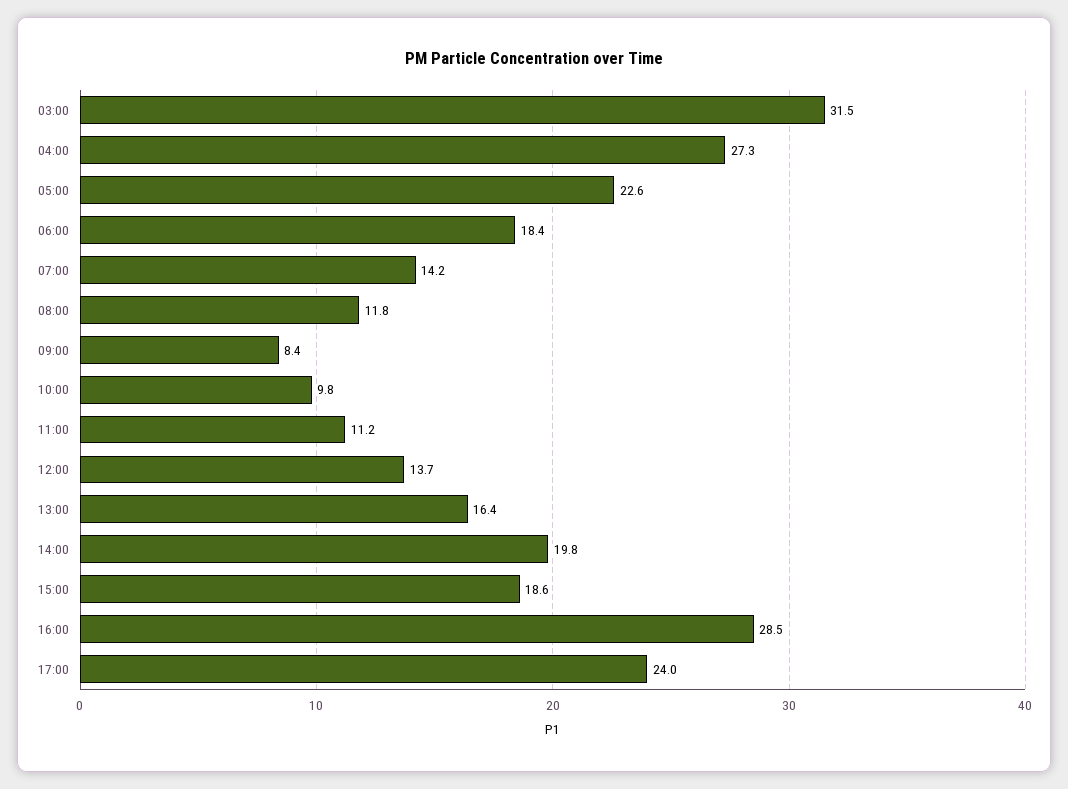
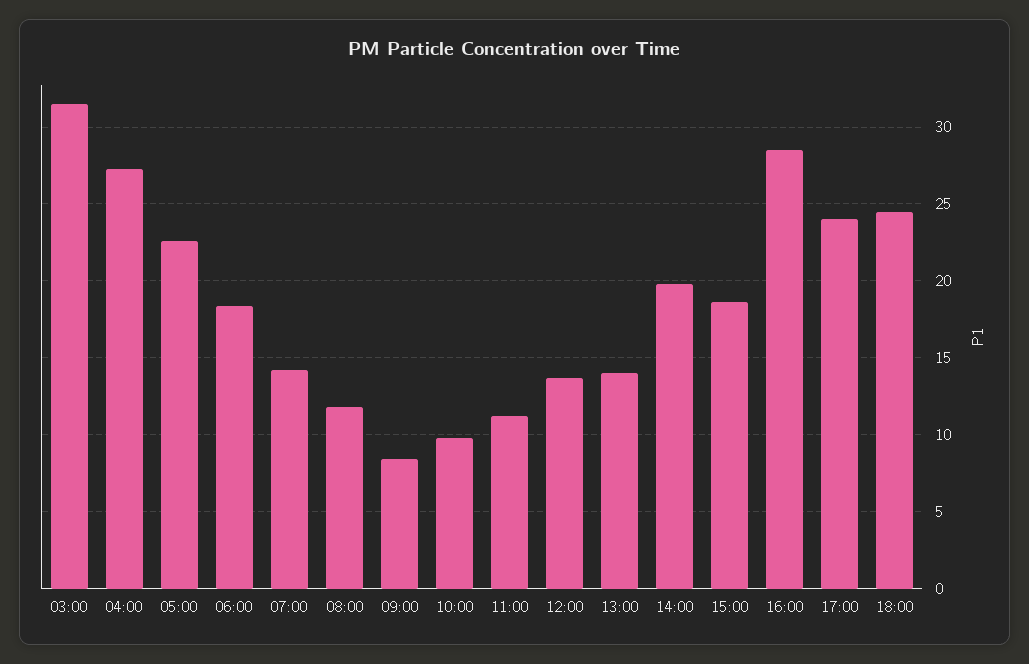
13:00: 16.4 -> 14
18:00: none -> 24.5

